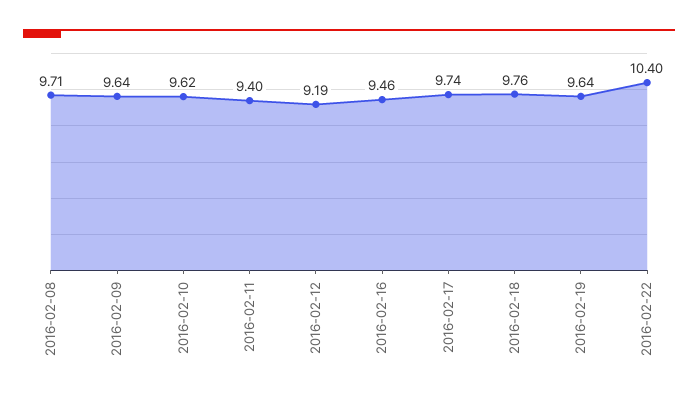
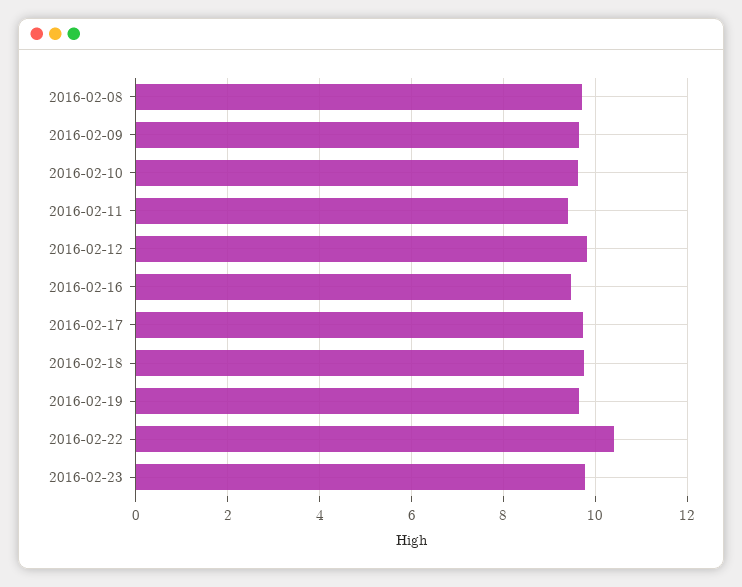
2016-02-12: 9.19 -> 9.8
2016-02-23: none -> 9.8

